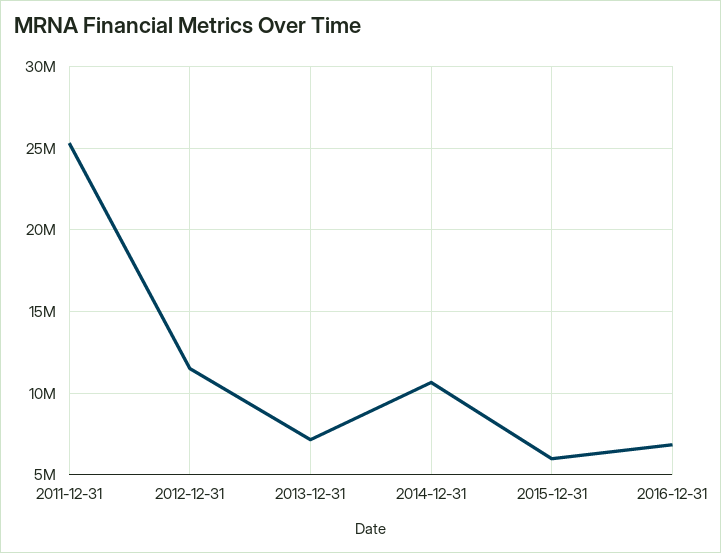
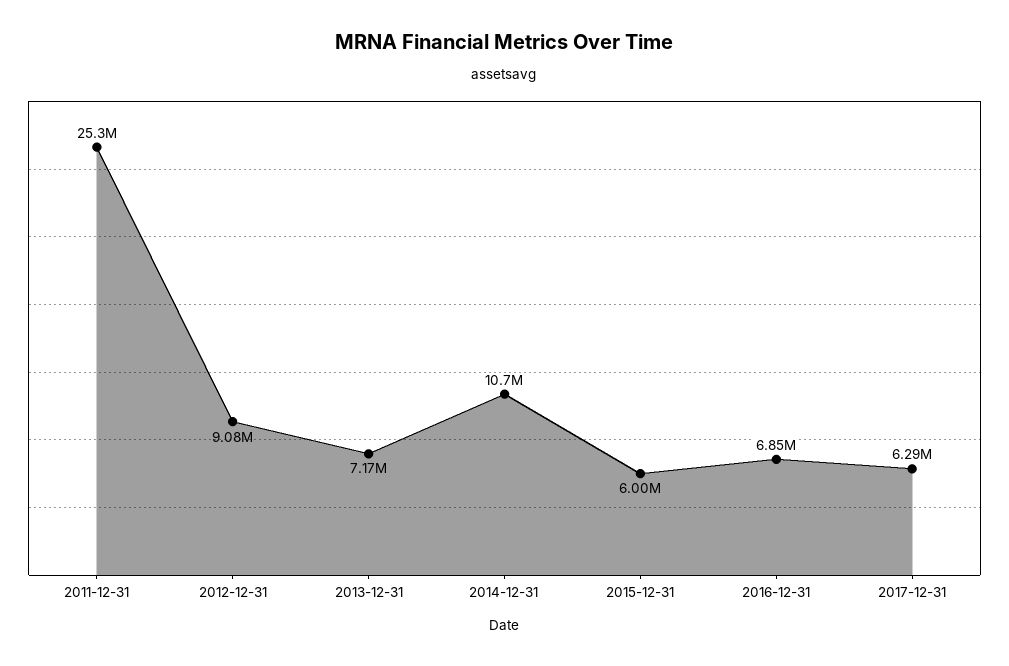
2012-12-31: 11500000 -> 9080000
2017-12-31: none -> 6290000

